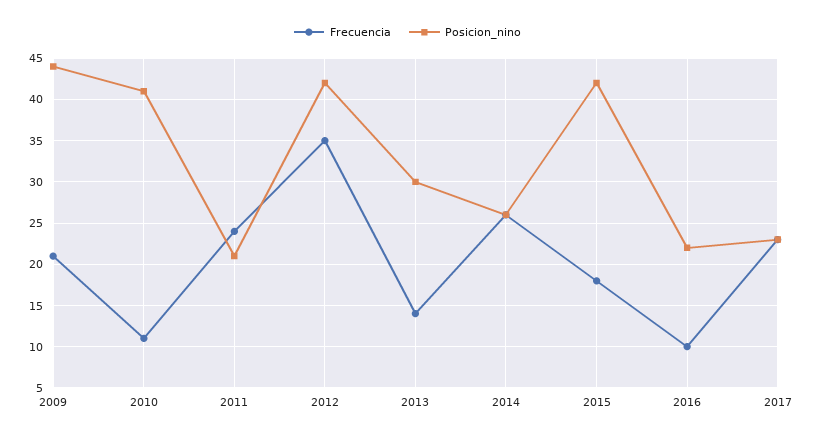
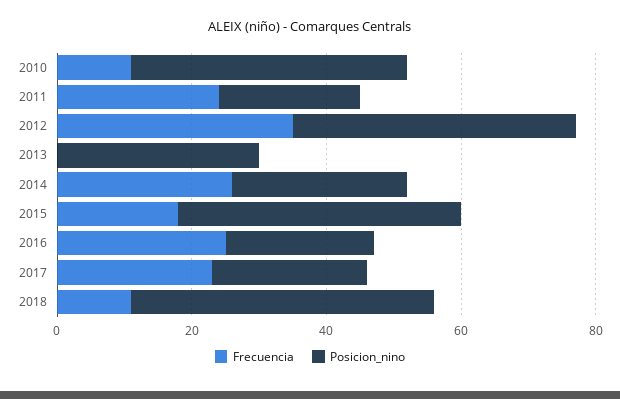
Frecuencia, 2009: 21 -> none
Posicion_nino, 2009: 44 -> none
Frecuencia, 2013: 14 -> 0
Frecuencia, 2016: 10 -> 25
Frecuencia, 2018: none -> 10
Posicion_nino, 2018: none -> 45

